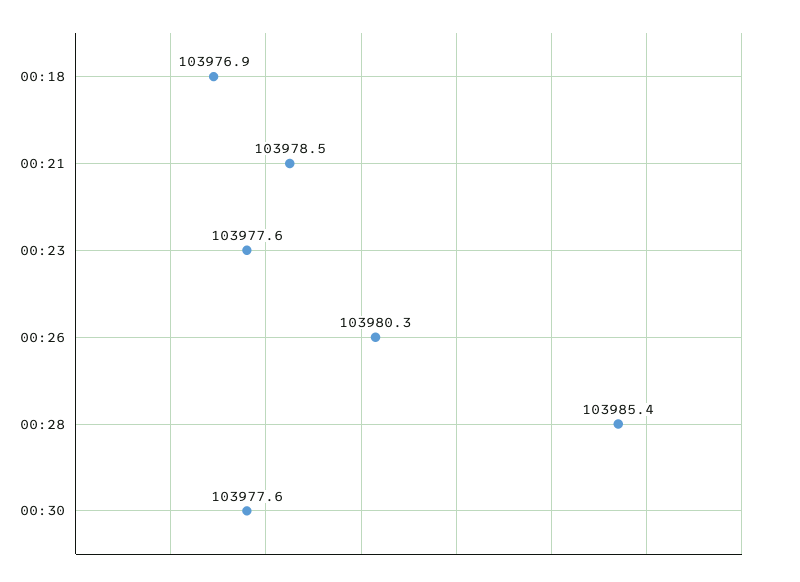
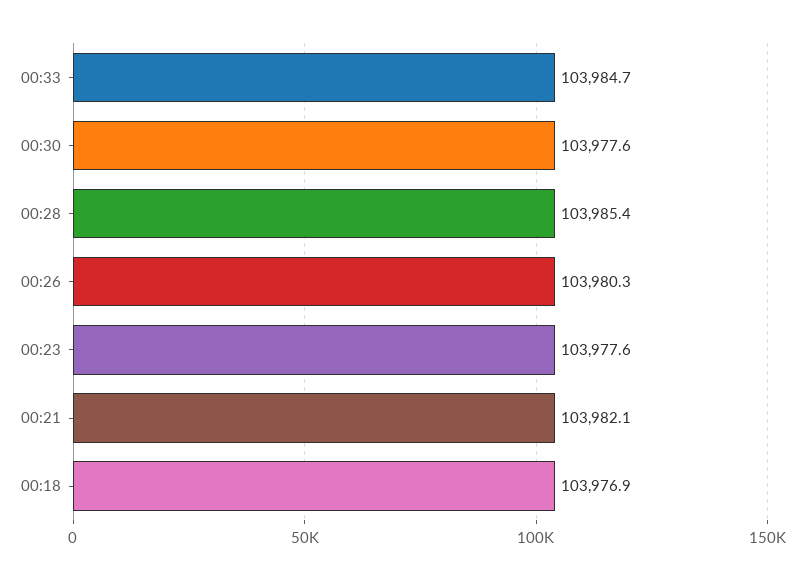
00:21: 103978.5 -> 103982.1
00:33: none -> 103984.7

